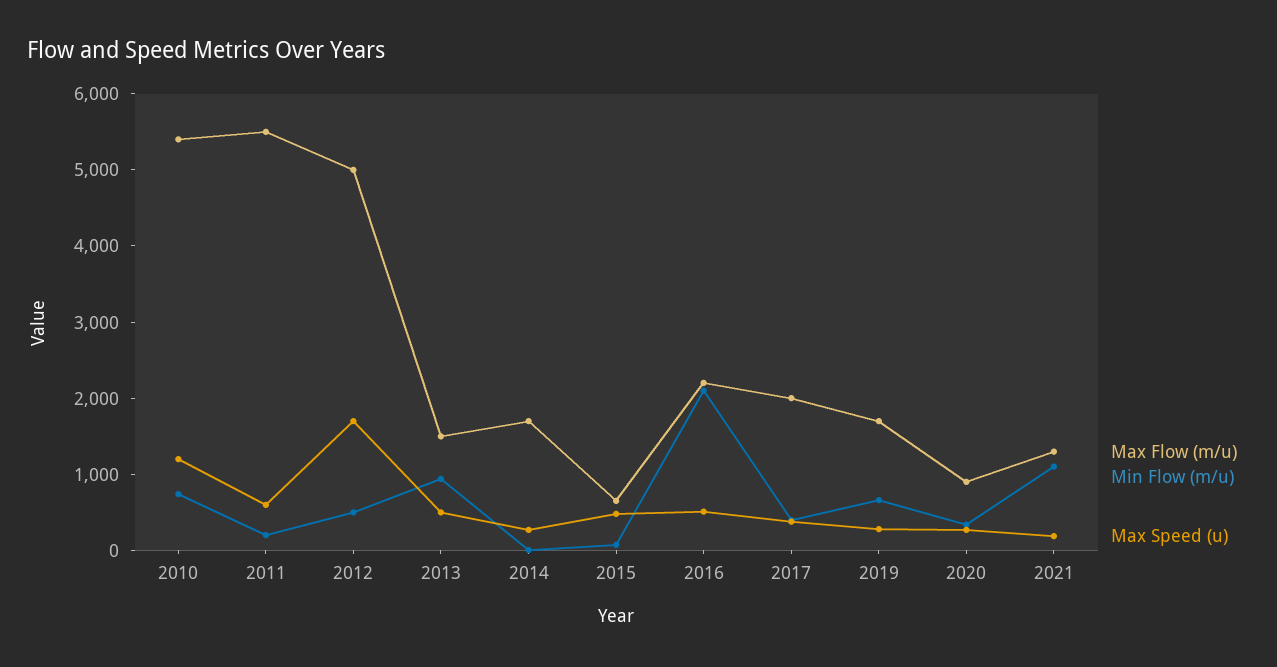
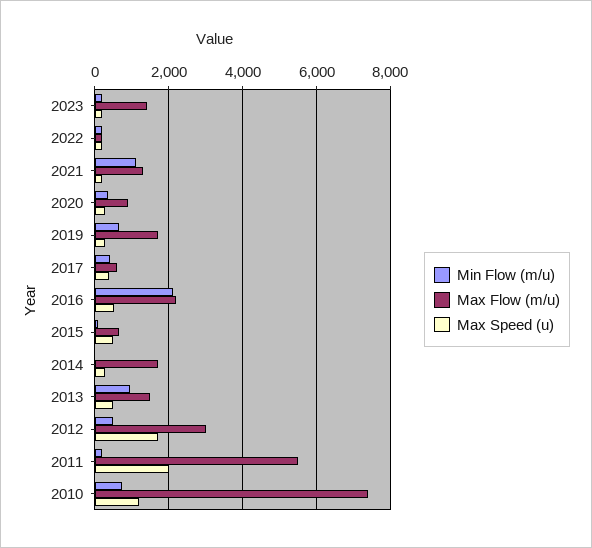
Max Flow (m/u), 2010: 5400 -> 7400
Max Speed (u), 2011: 600 -> 2000
Max Flow (m/u), 2012: 5000 -> 3000
Max Flow (m/u), 2017: 2000 -> 600
Min Flow (m/u), 2023: none -> 200
Max Flow (m/u), 2023: none -> 1400
Max Speed (u), 2023: none -> 200
Min Flow (m/u), 2022: none -> 200
Max Flow (m/u), 2022: none -> 200
Max Speed (u), 2022: none -> 200

